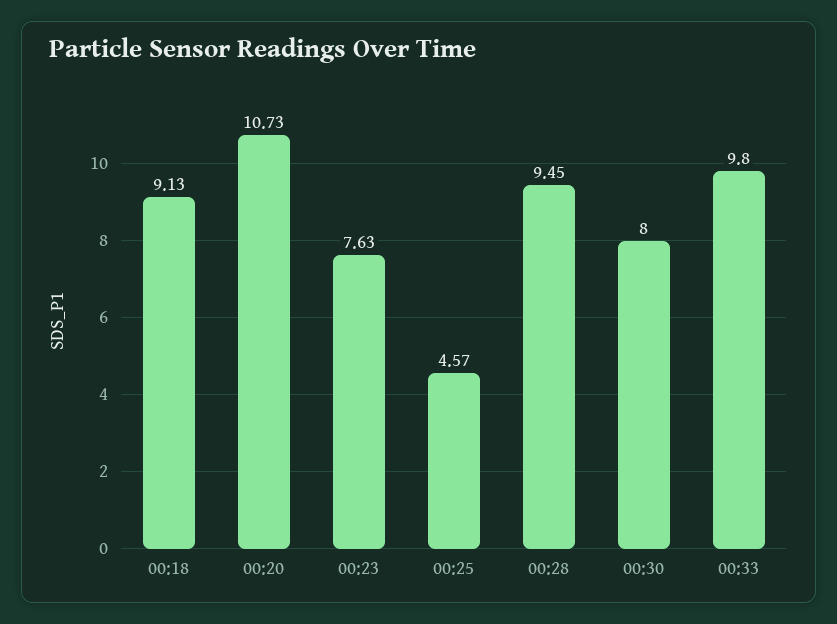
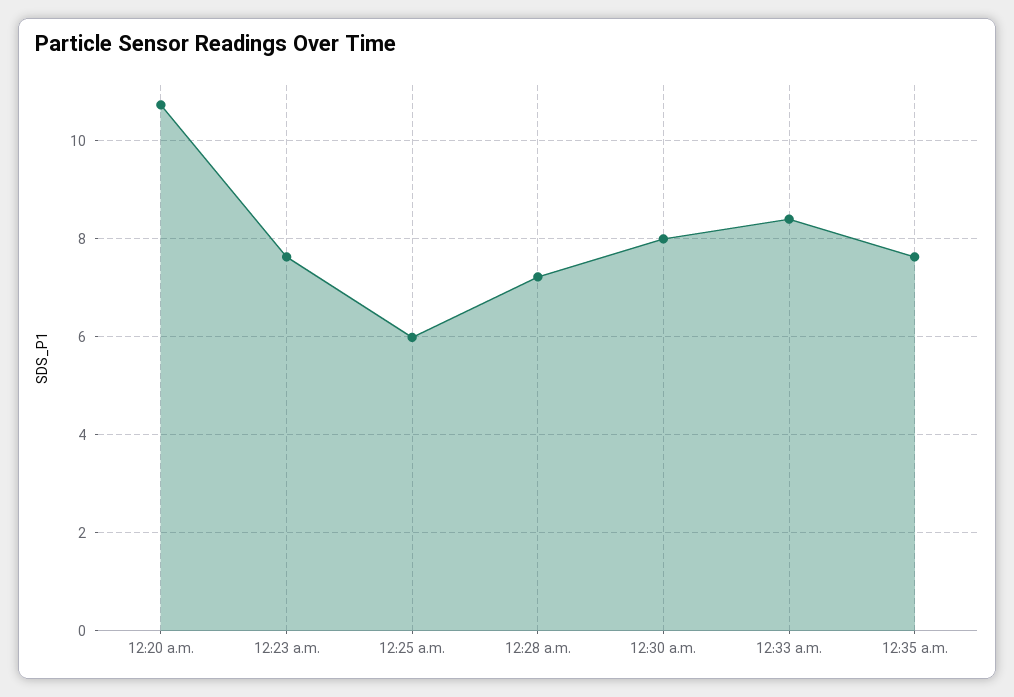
00:18: 9.13 -> none
00:25: 4.57 -> 6
00:28: 9.45 -> 7.2
00:33: 9.8 -> 8.4
12:35 a.m.: none -> 7.6

